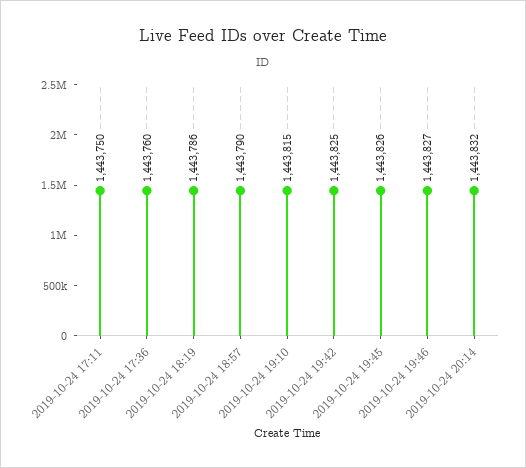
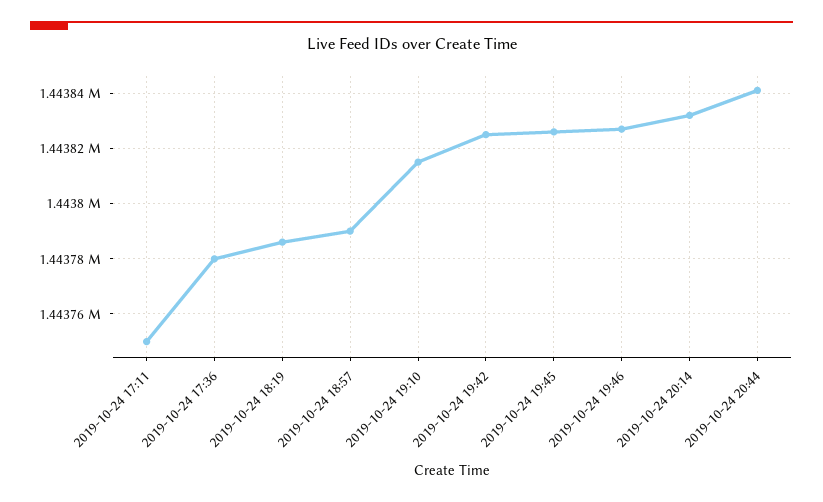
2019-10-24 17:36: 1443760 -> 1443780
2019-10-24 20:44: none -> 1443840

